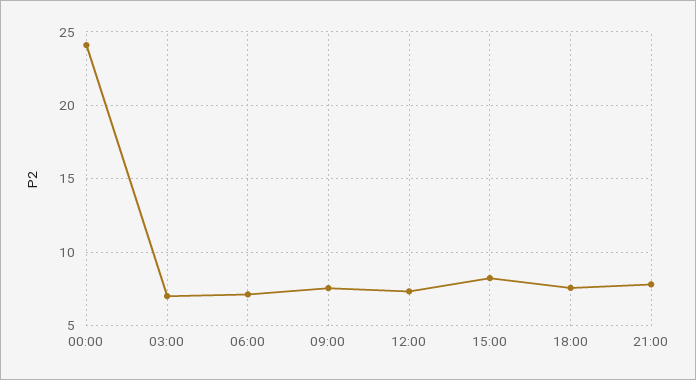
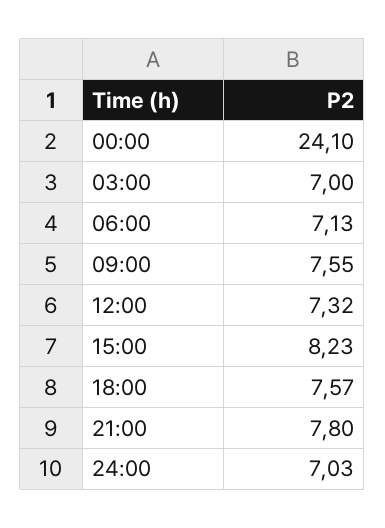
24:00: none -> 7.03

